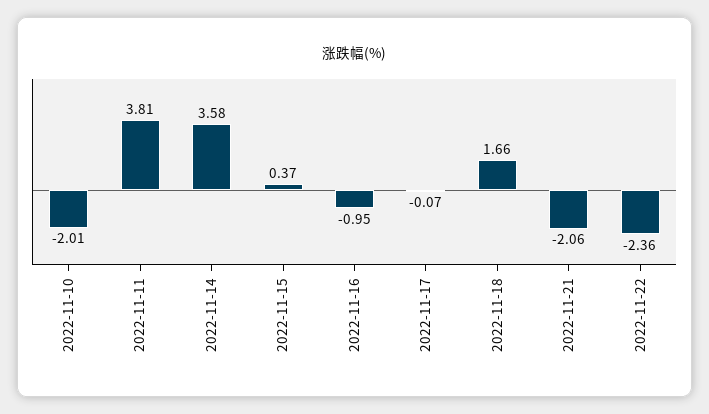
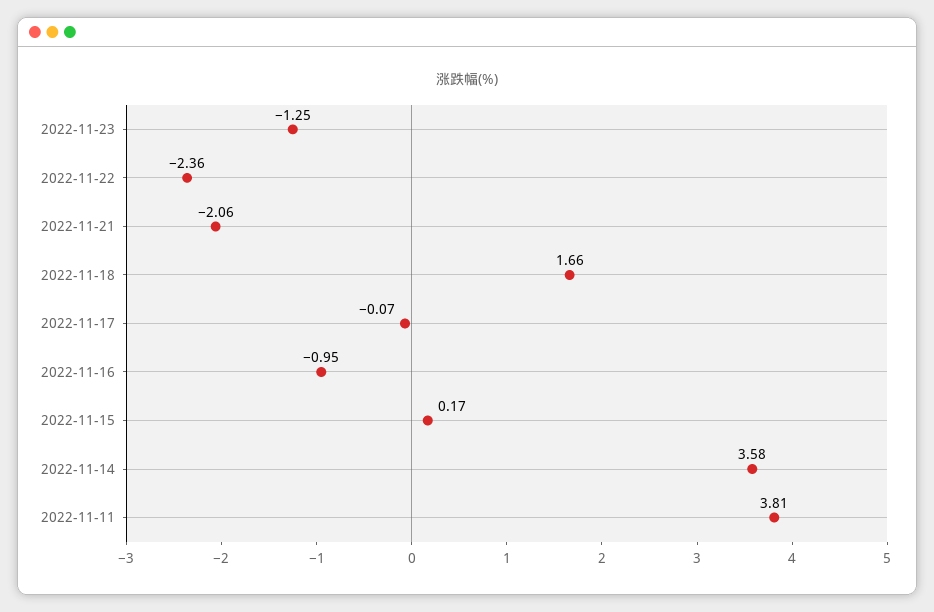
2022-11-10: -2.01 -> none
2022-11-15: 0.37 -> 0.17
2022-11-23: none -> -1.25

